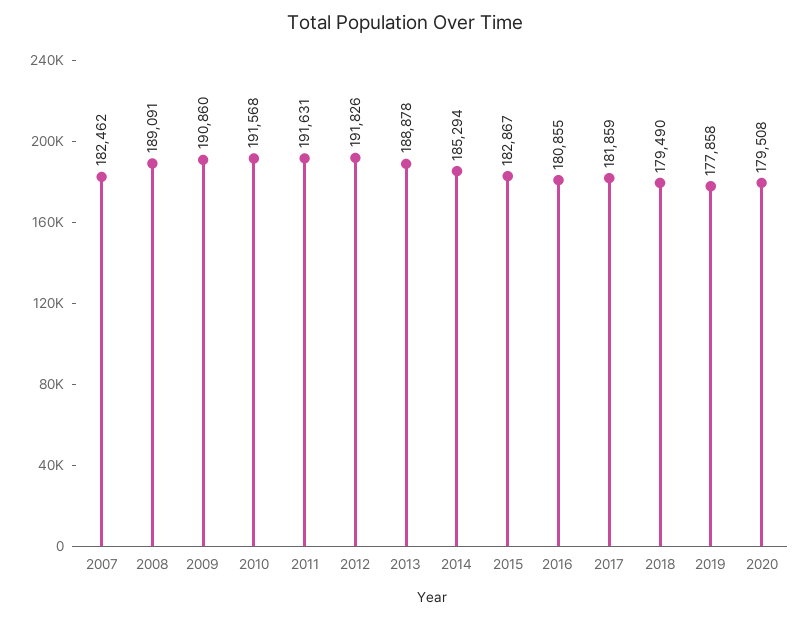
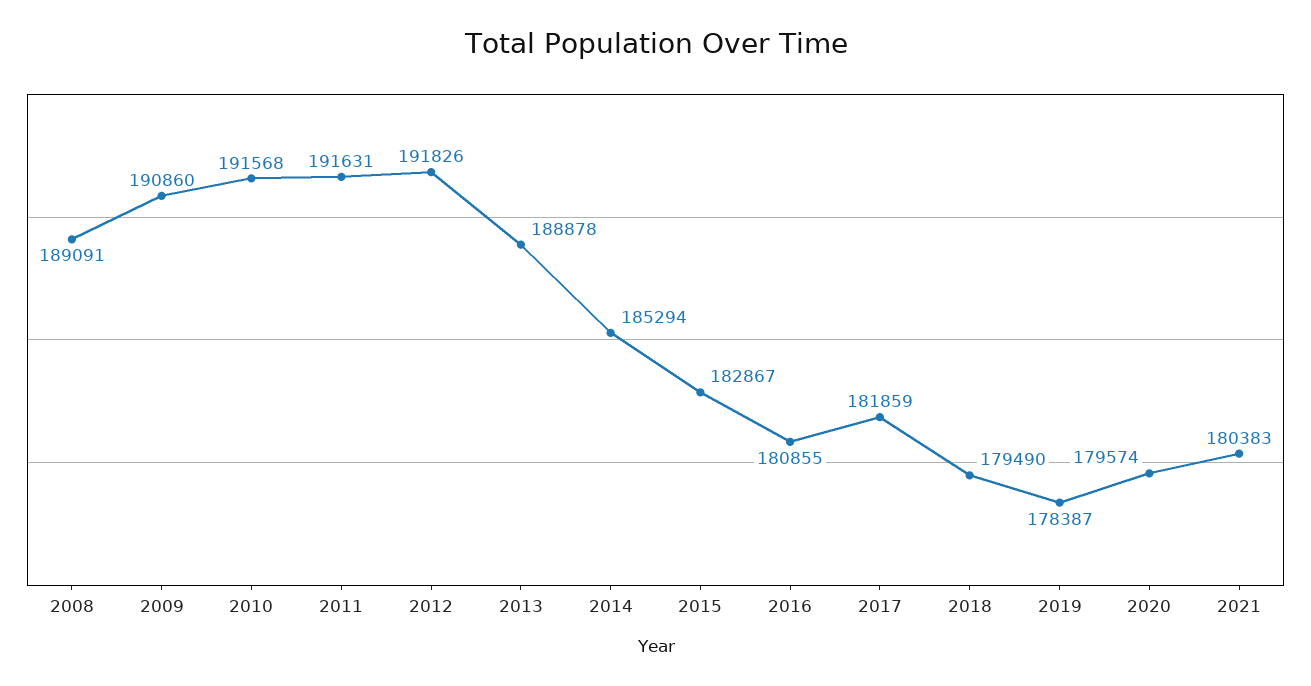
2007: 182462 -> none
2019: 177858 -> 178387
2020: 179508 -> 179574
2021: none -> 180383

